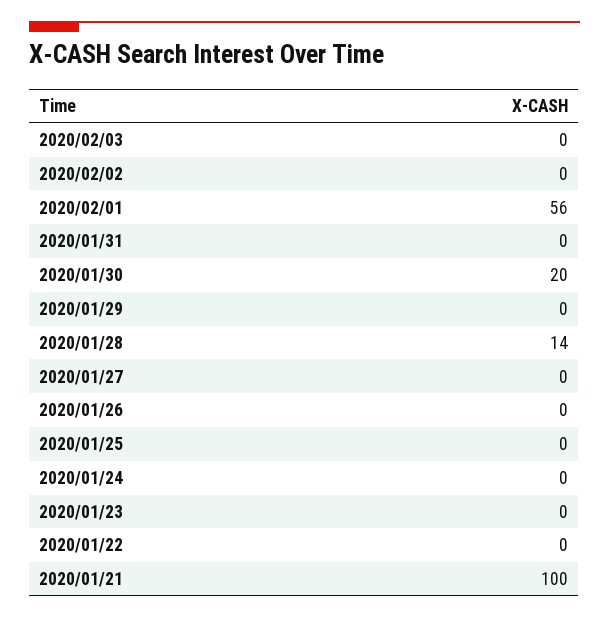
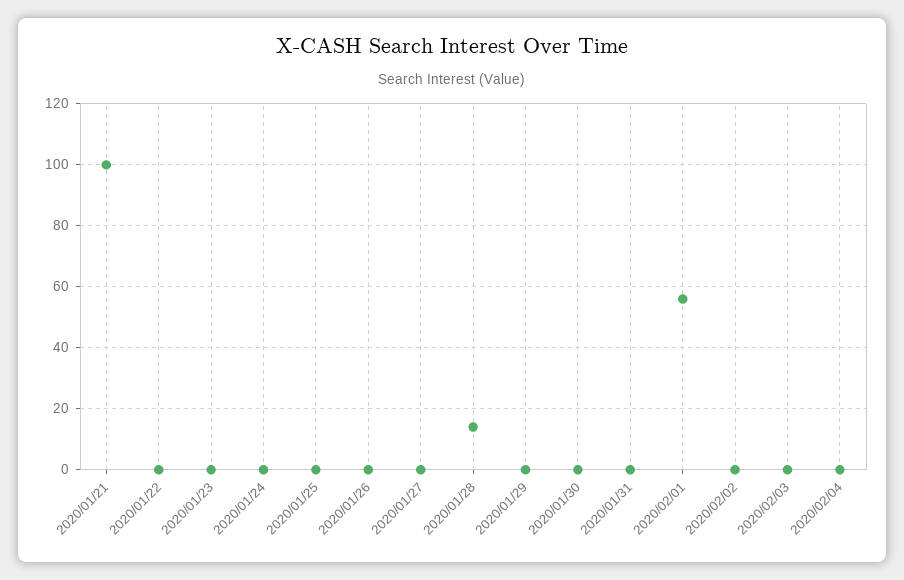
2020/01/30: 20 -> 0
2020/02/04: none -> 0

